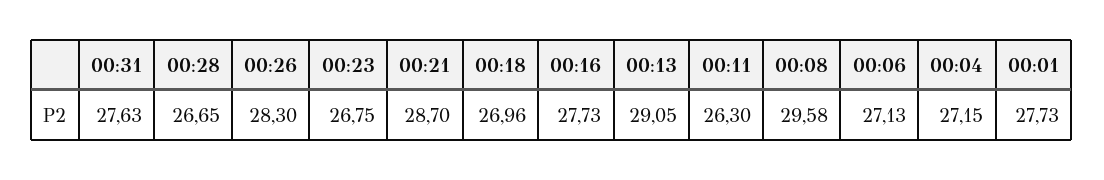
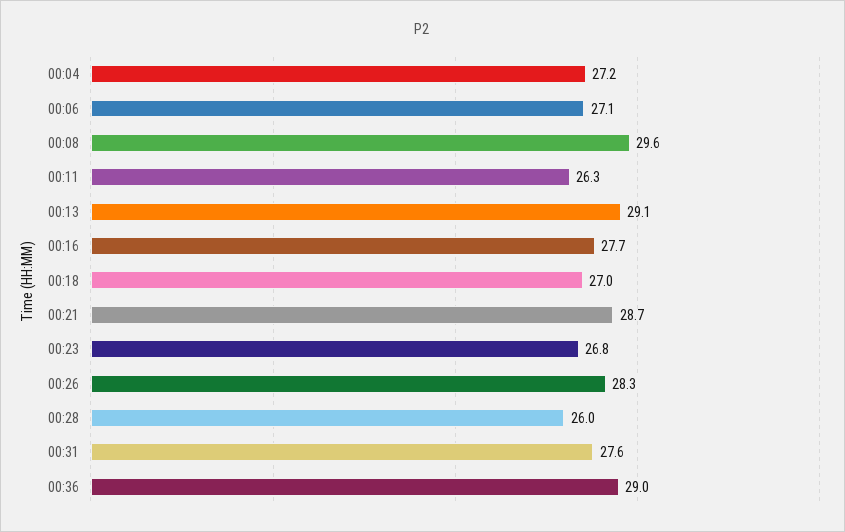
00:28: 26.65 -> 26
00:01: 27.73 -> none
00:36: none -> 29

